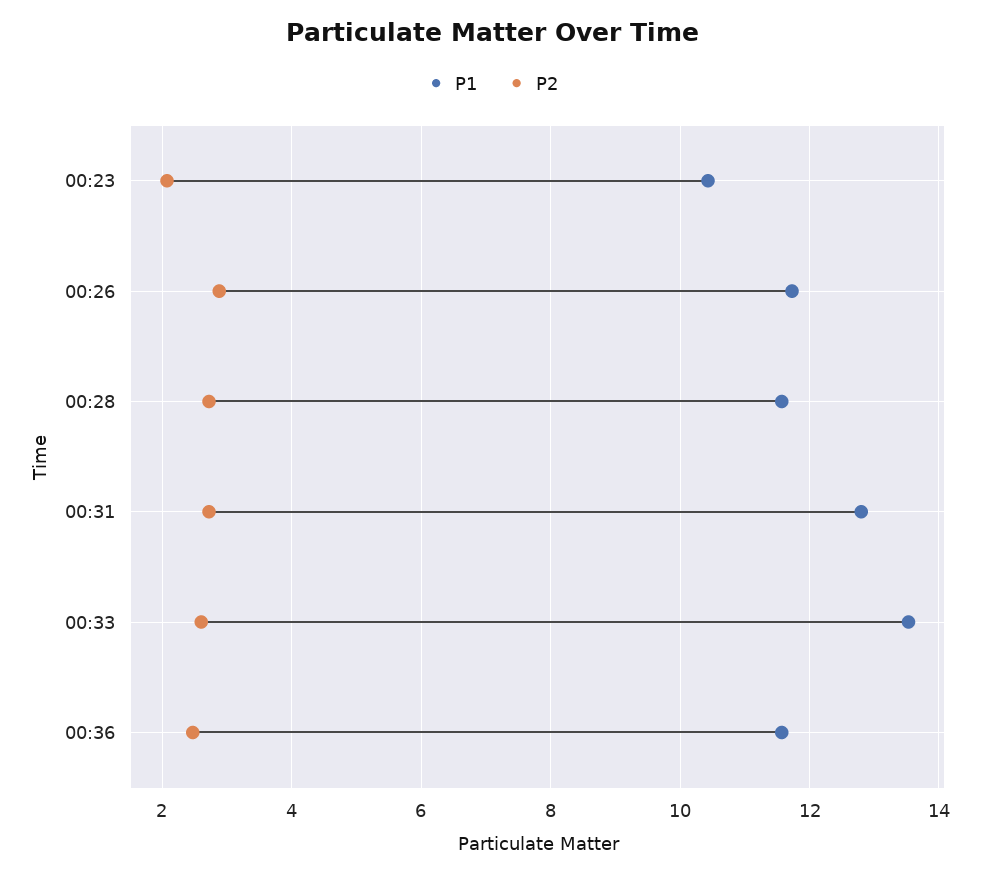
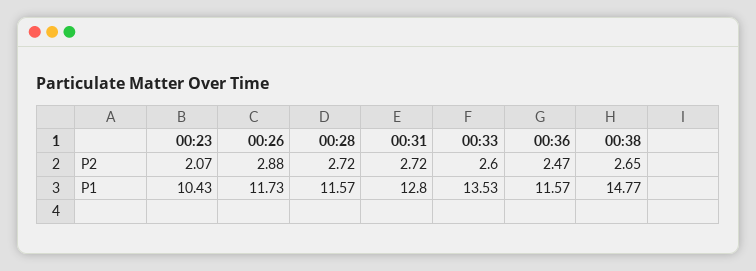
P2, 00:38: none -> 2.65
P1, 00:38: none -> 14.77

